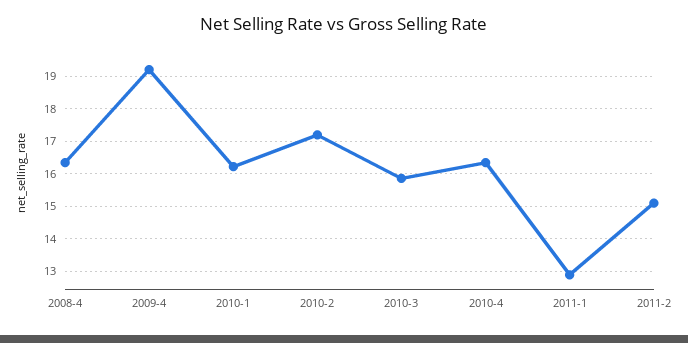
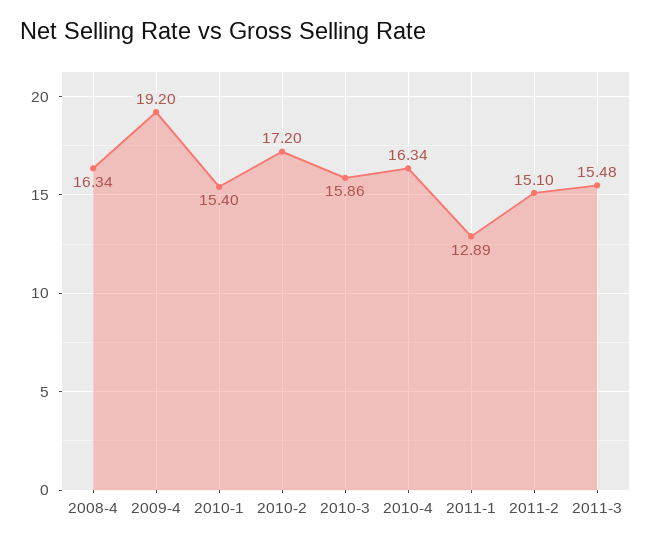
2010-1: 16.2 -> 15.4
2011-3: none -> 15.48

